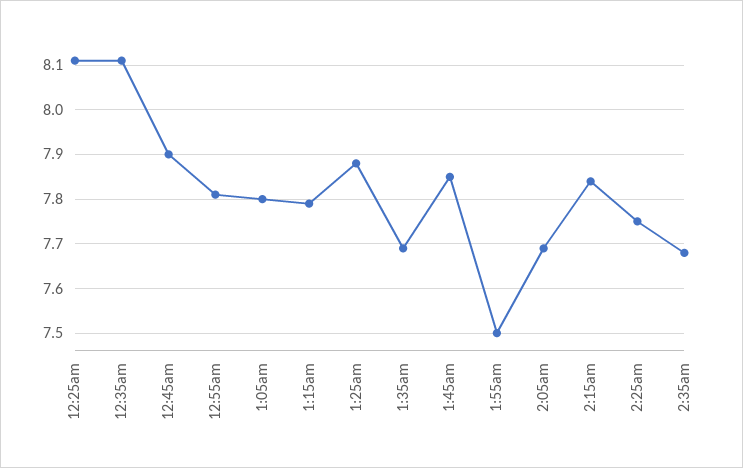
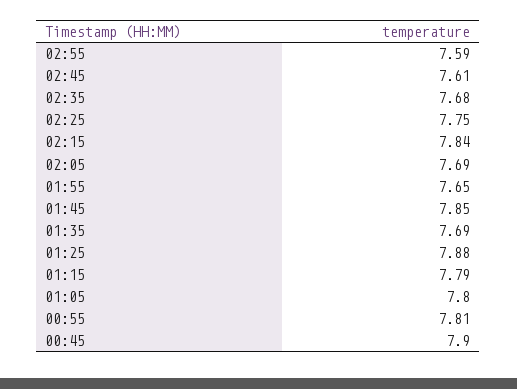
12:25am: 8.1 -> none
12:35am: 8.1 -> none
1:55am: 7.5 -> 7.65
02:55: none -> 7.59
02:45: none -> 7.61

